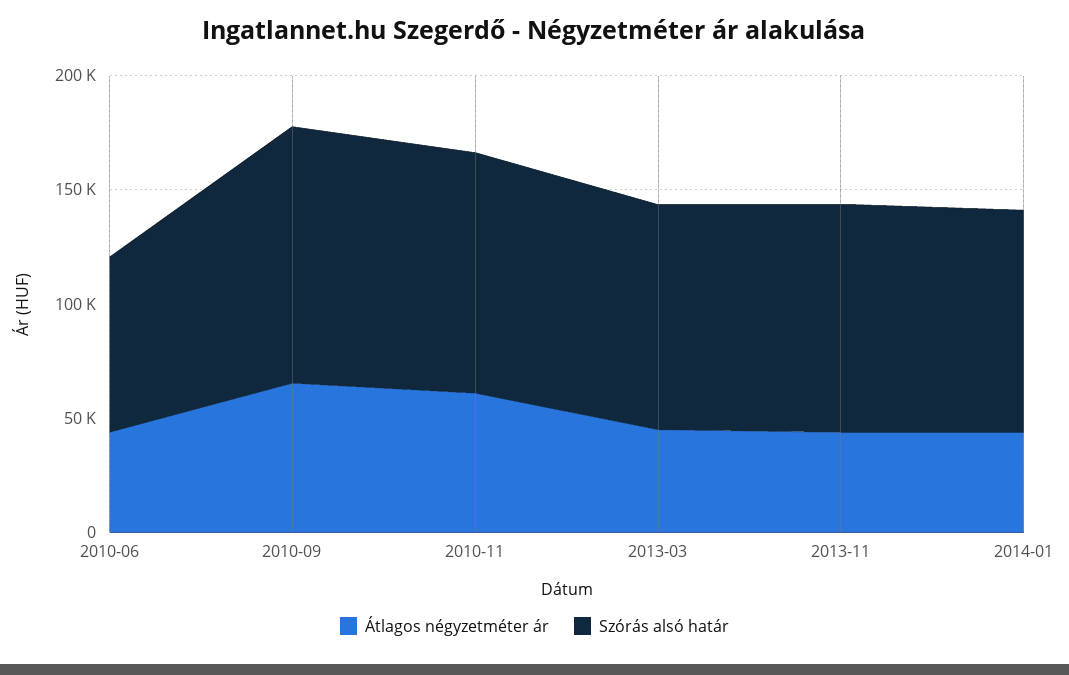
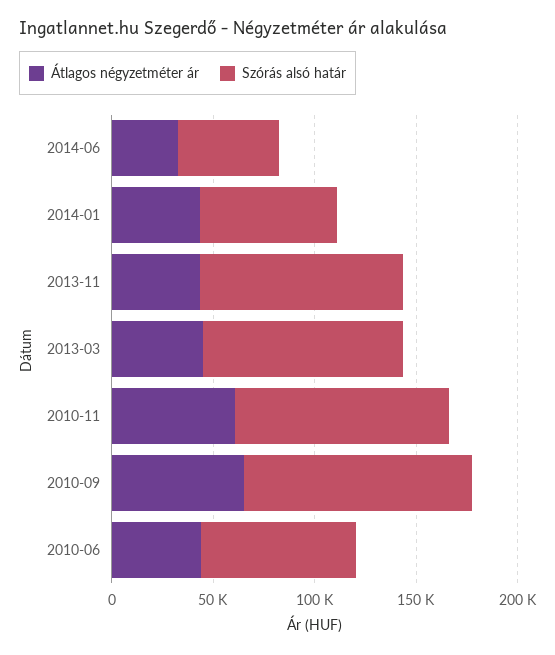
Szórás alsó határ, 2014-01: 100000 -> 70000
Átlagos négyzetméter ár, 2014-06: none -> 30000
Szórás alsó határ, 2014-06: none -> 50000

